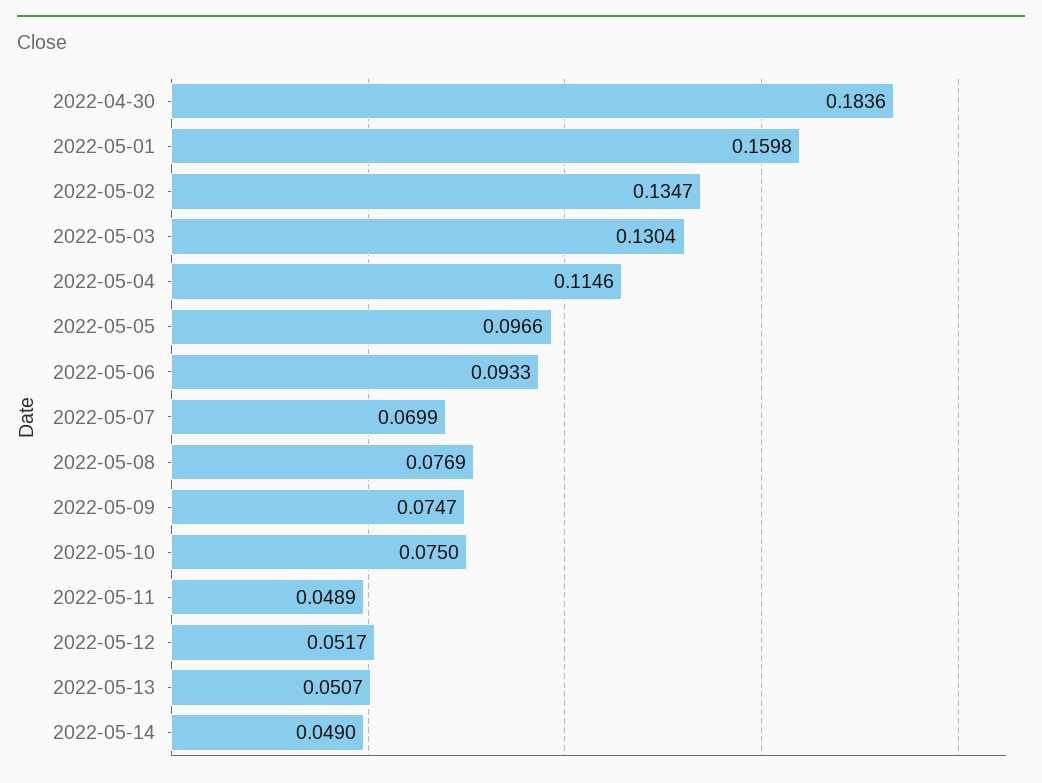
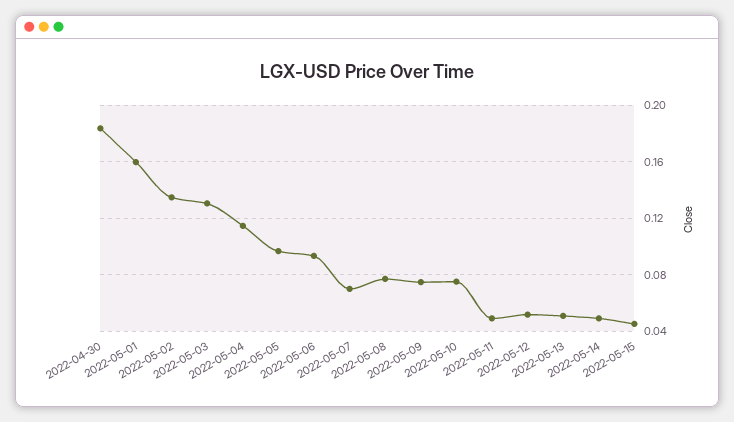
2022-05-15: none -> 0.045

